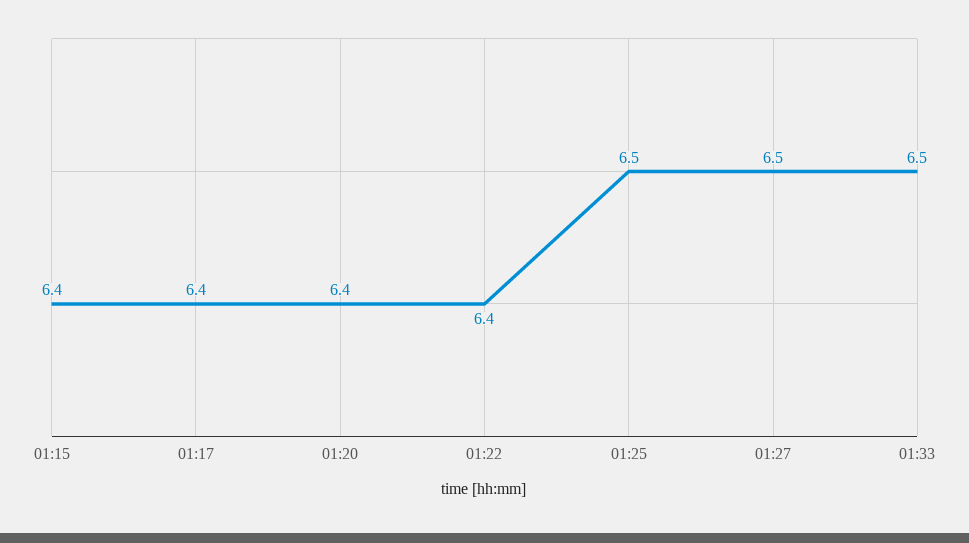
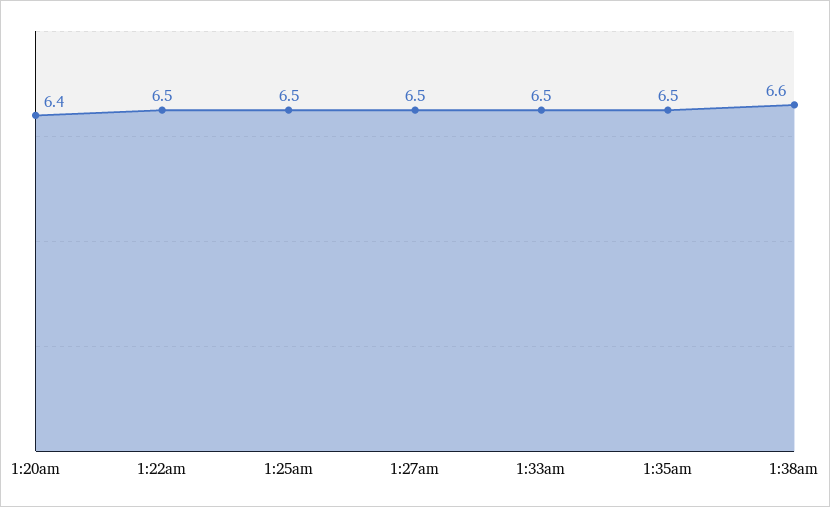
01:15: 6.4 -> none
01:17: 6.4 -> none
01:22: 6.4 -> 6.5
1:35am: none -> 6.5
1:38am: none -> 6.6

